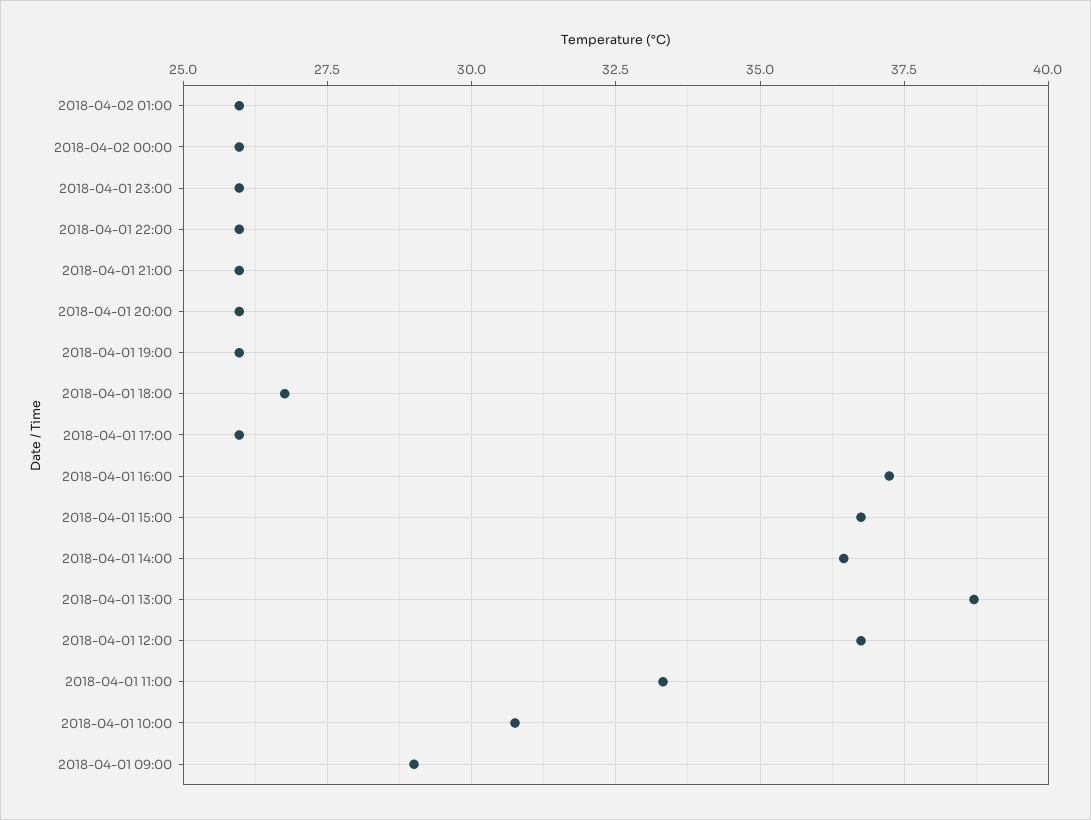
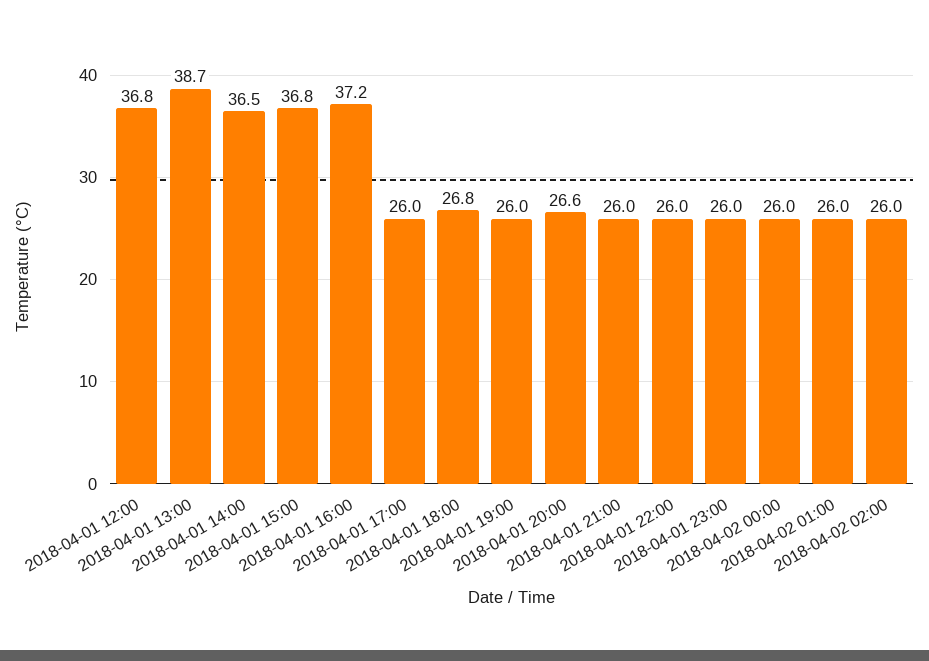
2018-04-01 20:00: 26 -> 26.6
2018-04-01 11:00: 33.25 -> none
2018-04-01 10:00: 30.75 -> none
2018-04-01 09:00: 29 -> none
2018-04-02 02:00: none -> 26

